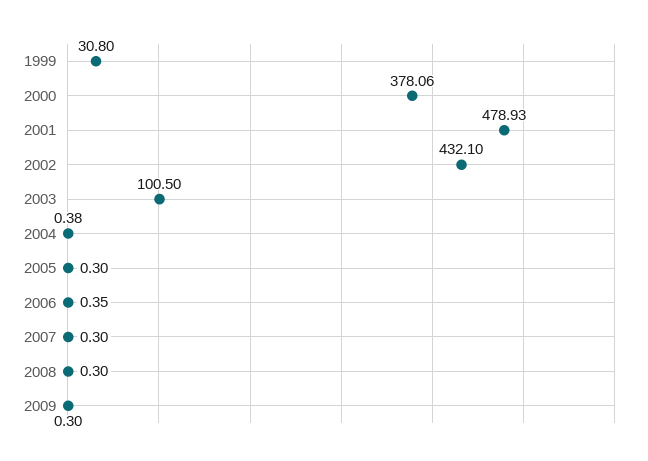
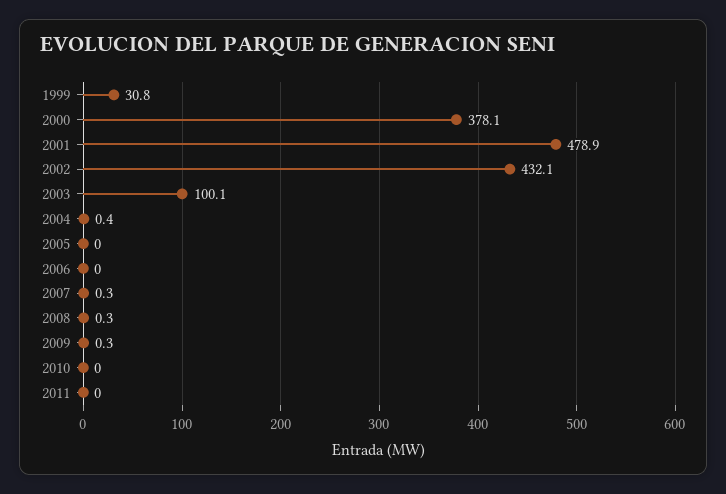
2003: 100.5 -> 100.1
2005: 0.3 -> 0
2006: 0.35 -> 0
2010: none -> 0
2011: none -> 0

